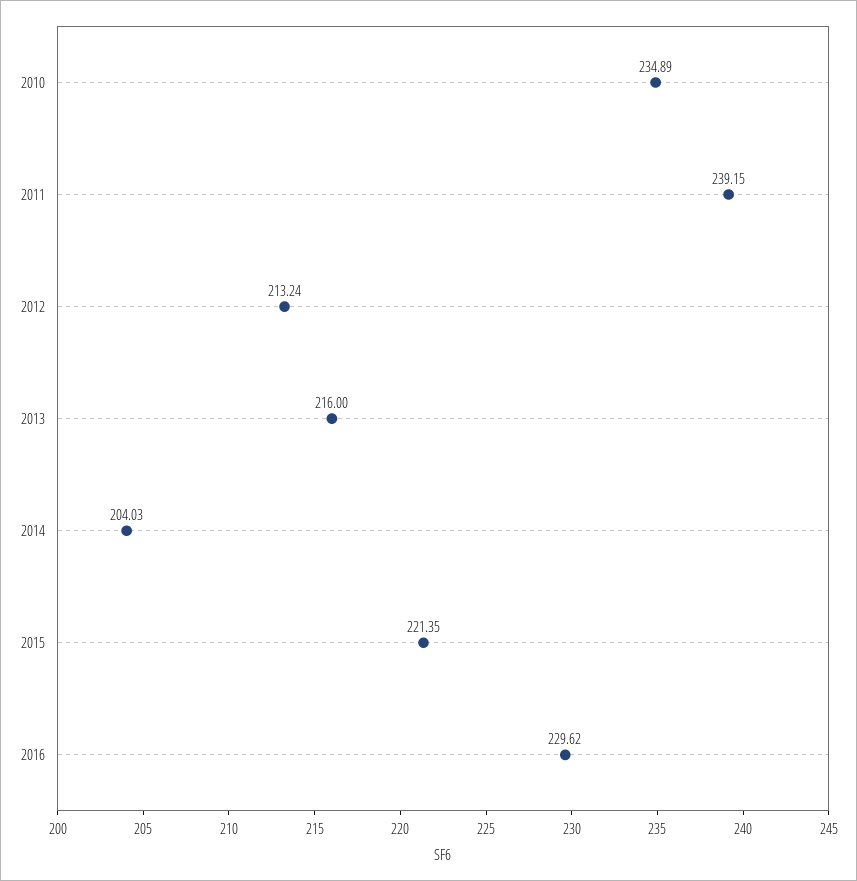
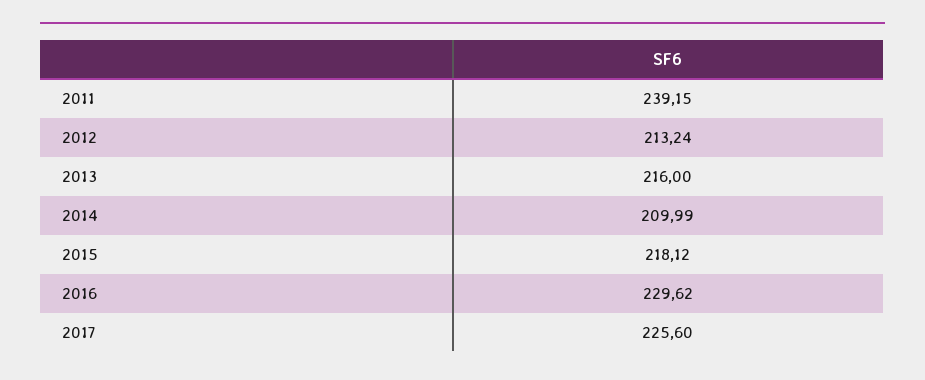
2010: 234.89 -> none
2014: 204.03 -> 209.99
2015: 221.35 -> 218.12
2017: none -> 225.6

